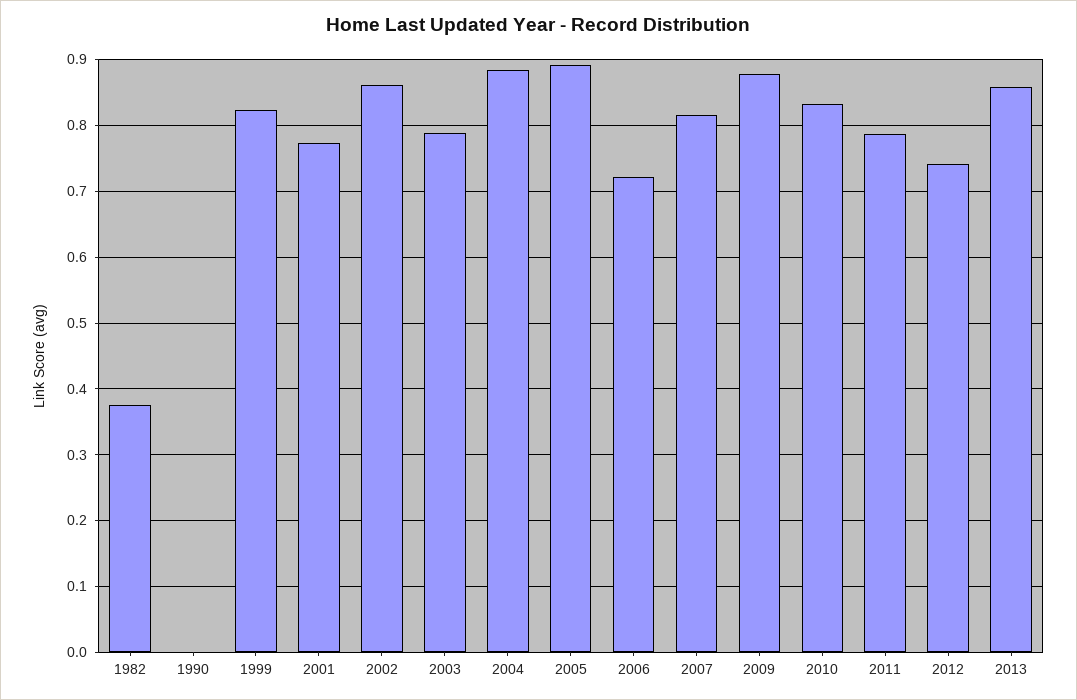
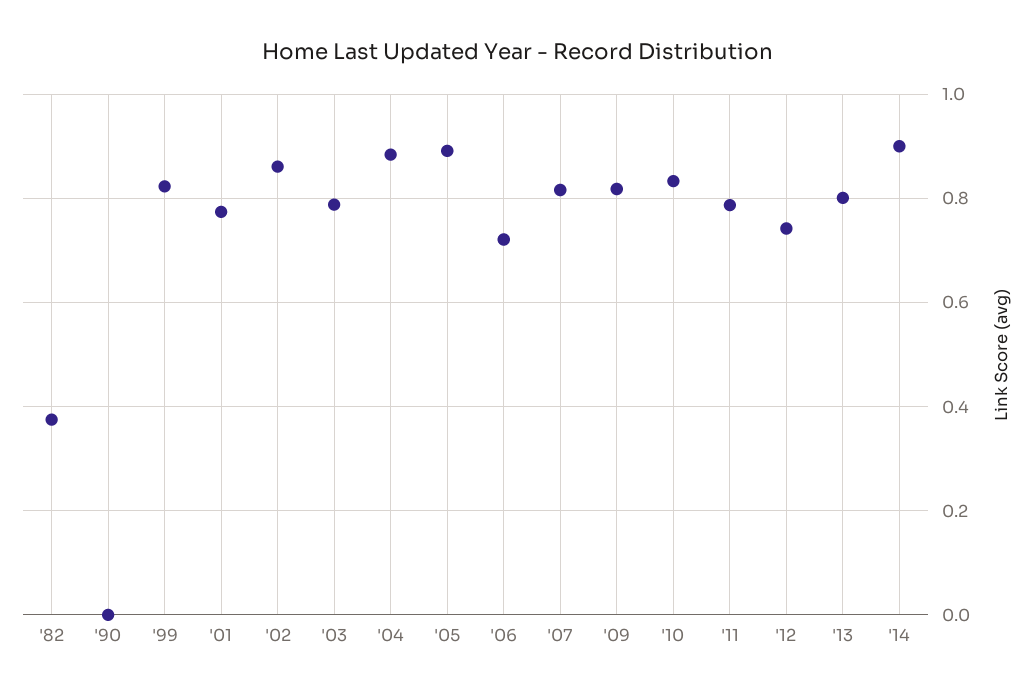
2009: 0.88 -> 0.82
2013: 0.86 -> 0.8
'14: none -> 0.9

